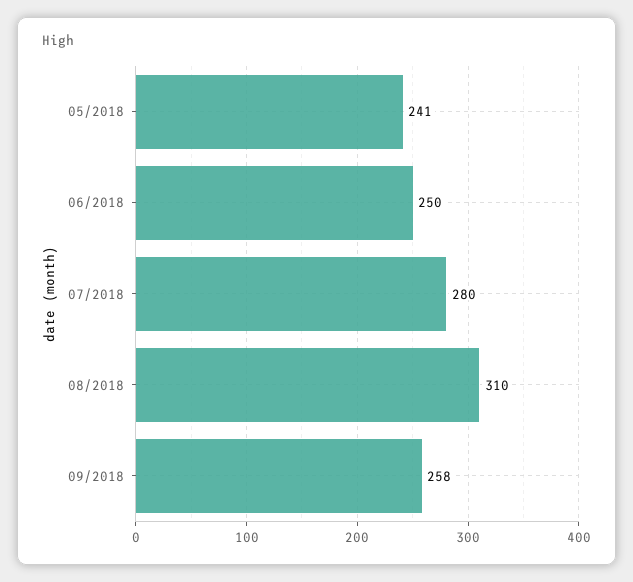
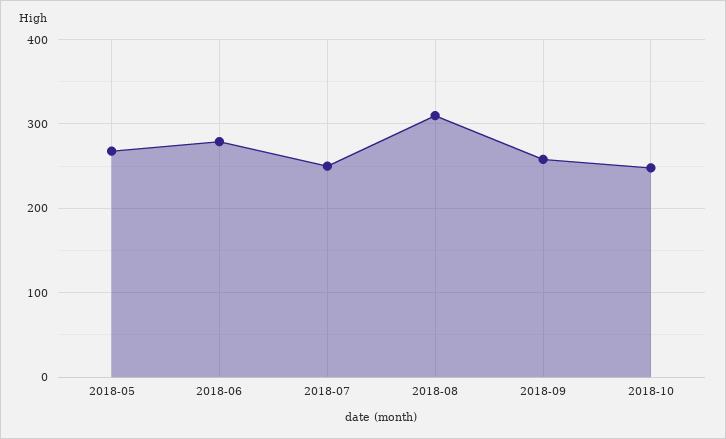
05/2018: 241 -> 270
06/2018: 250 -> 280
07/2018: 280 -> 250
2018-10: none -> 250

